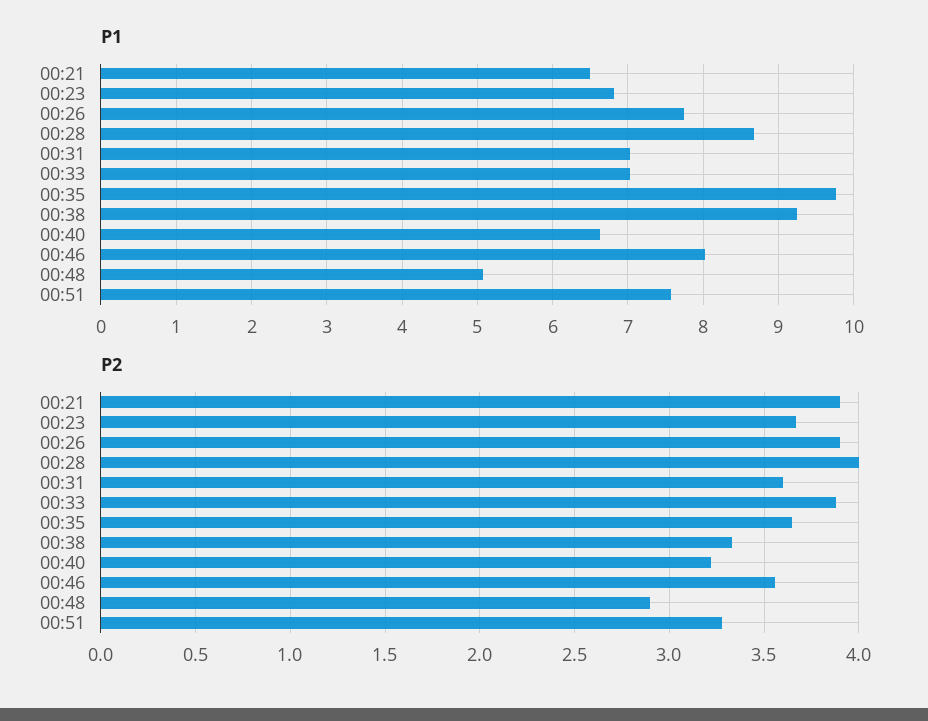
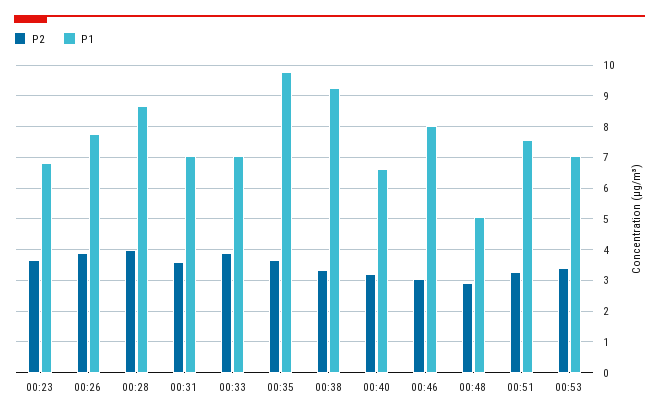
P1, 00:21: 6.5 -> none
P2, 00:21: 3.9 -> none
P2, 00:46: 3.55 -> 3
P2, 00:53: none -> 3.4
P1, 00:53: none -> 7

